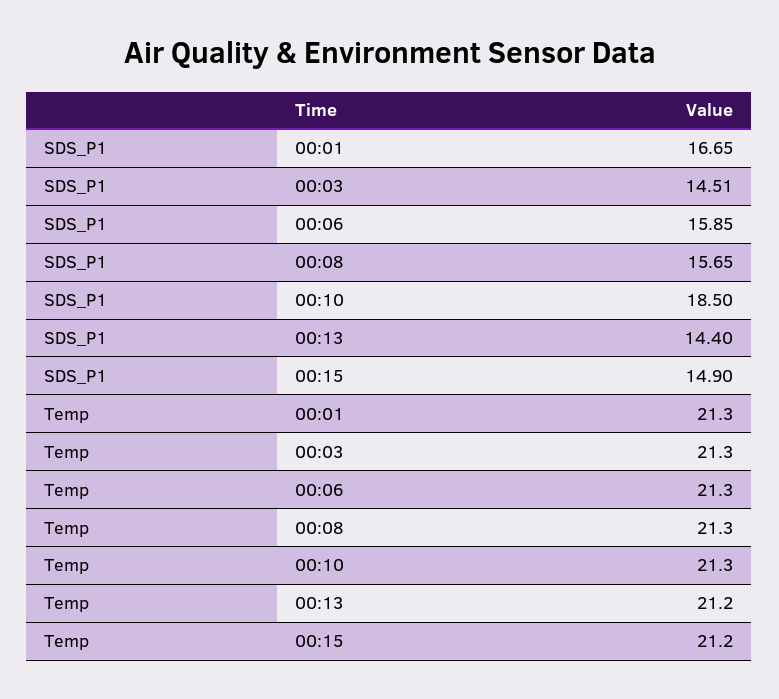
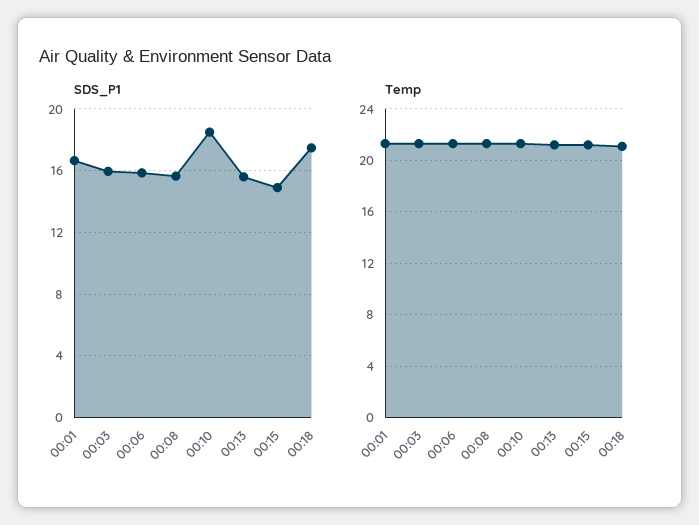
SDS_P1, 00:03: 14.51 -> 16
SDS_P1, 00:13: 14.4 -> 15.5
SDS_P1, 00:18: none -> 17.5
Temp, 00:18: none -> 21

